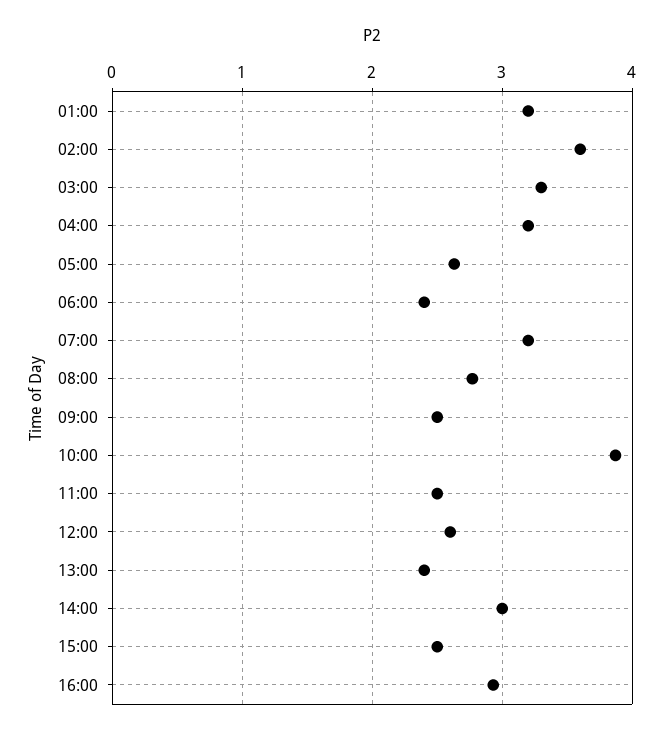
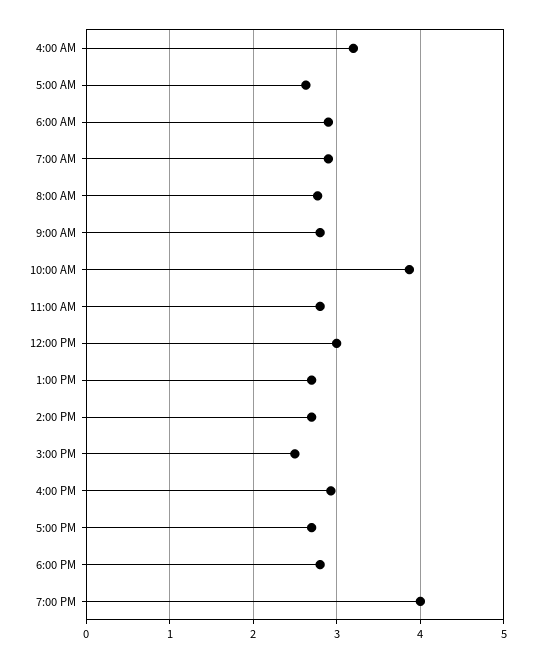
01:00: 3.2 -> none
02:00: 3.6 -> none
03:00: 3.3 -> none
06:00: 2.4 -> 2.9
07:00: 3.2 -> 2.9
09:00: 2.5 -> 2.8
11:00: 2.5 -> 2.8
12:00: 2.6 -> 3
13:00: 2.4 -> 2.7
14:00: 3 -> 2.7
5:00 PM: none -> 2.7
6:00 PM: none -> 2.8
7:00 PM: none -> 4

